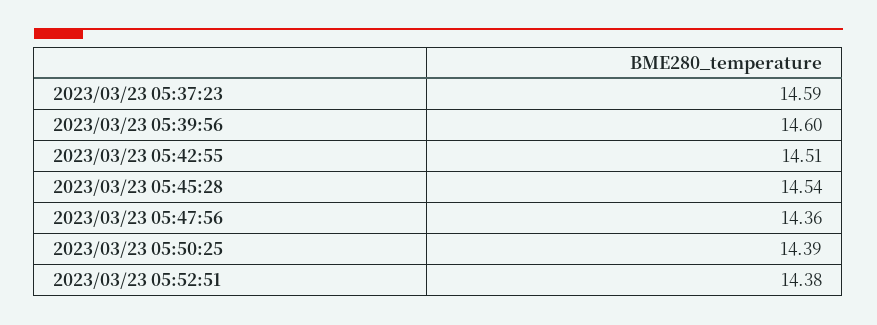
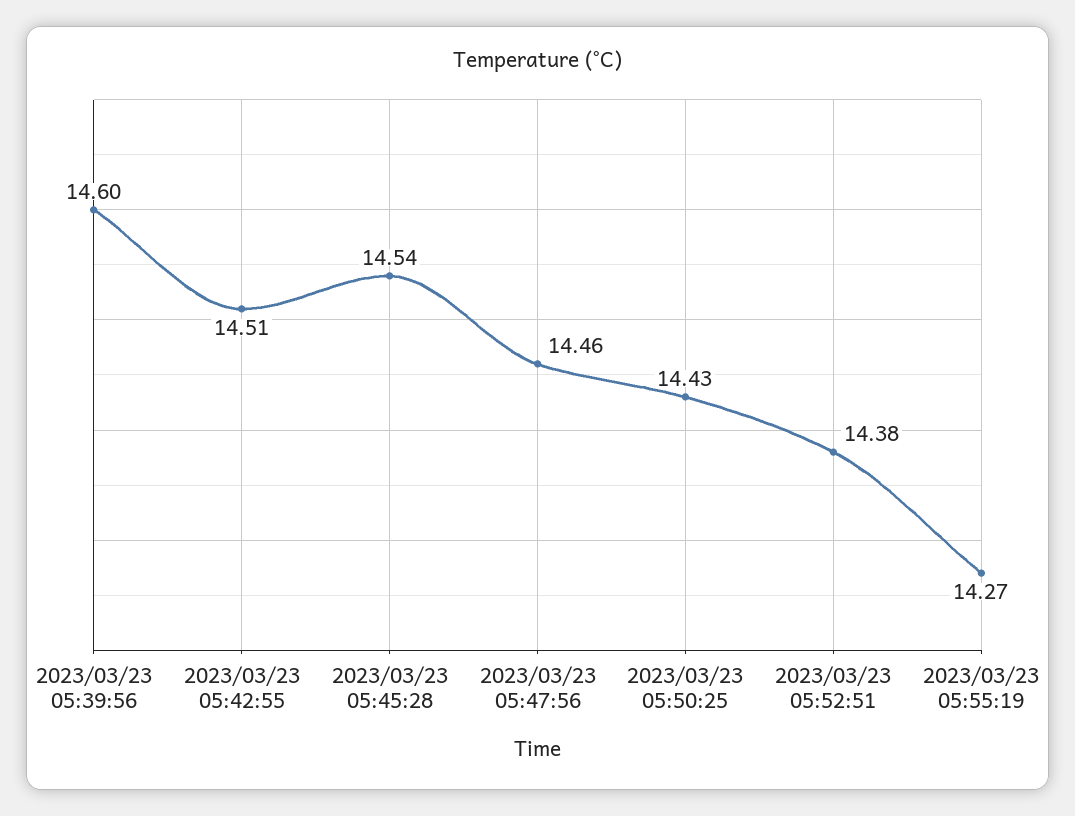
2023/03/23 05:37:23: 14.59 -> none
2023/03/23 05:47:56: 14.36 -> 14.46
2023/03/23 05:50:25: 14.39 -> 14.43
2023/03/23 05:55:19: none -> 14.27

